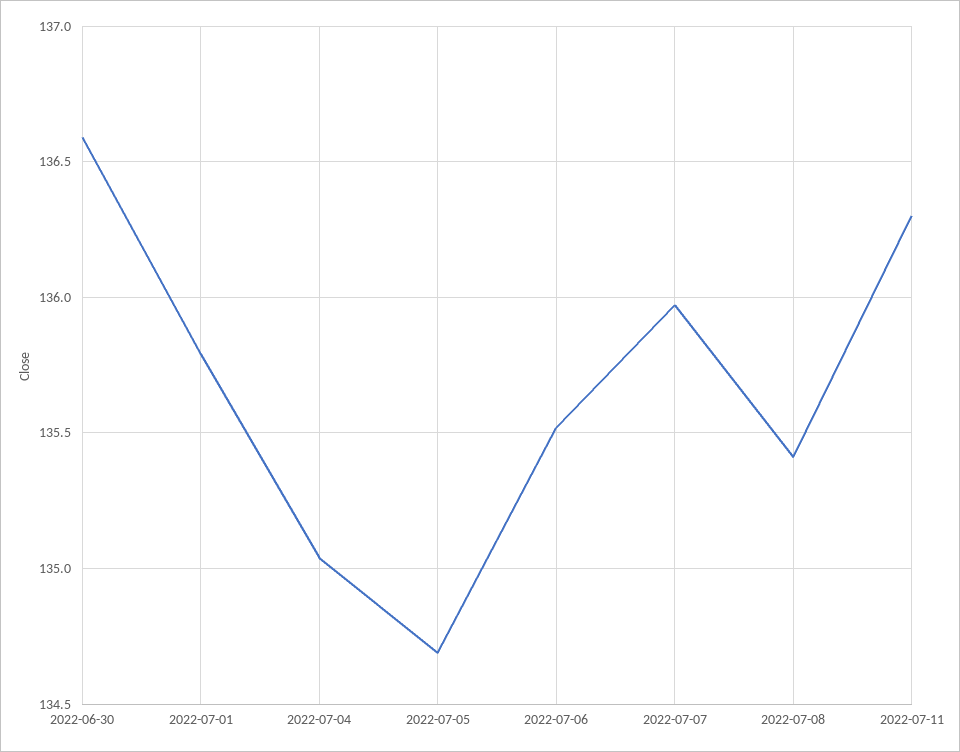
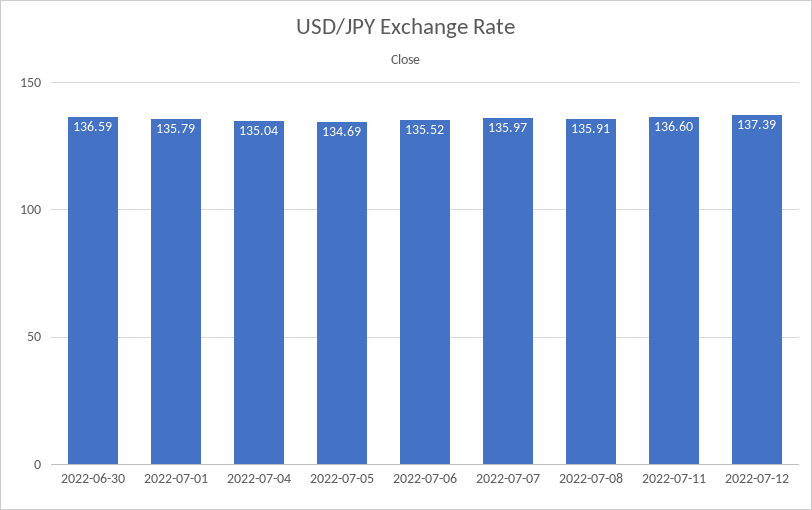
2022-07-08: 135.4 -> 135.91
2022-07-11: 136.3 -> 136.6
2022-07-12: none -> 137.39

